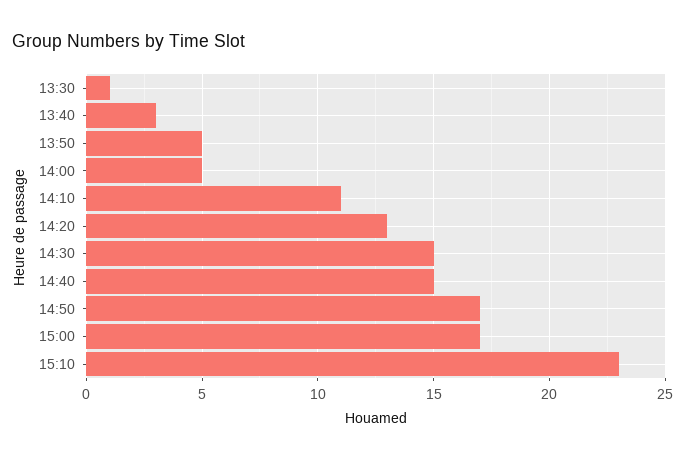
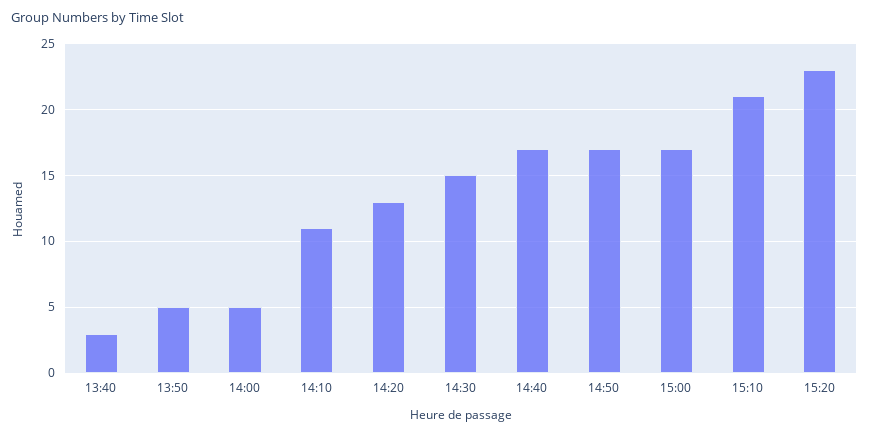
13:30: 1 -> none
14:40: 15 -> 17
15:10: 23 -> 21
15:20: none -> 23

